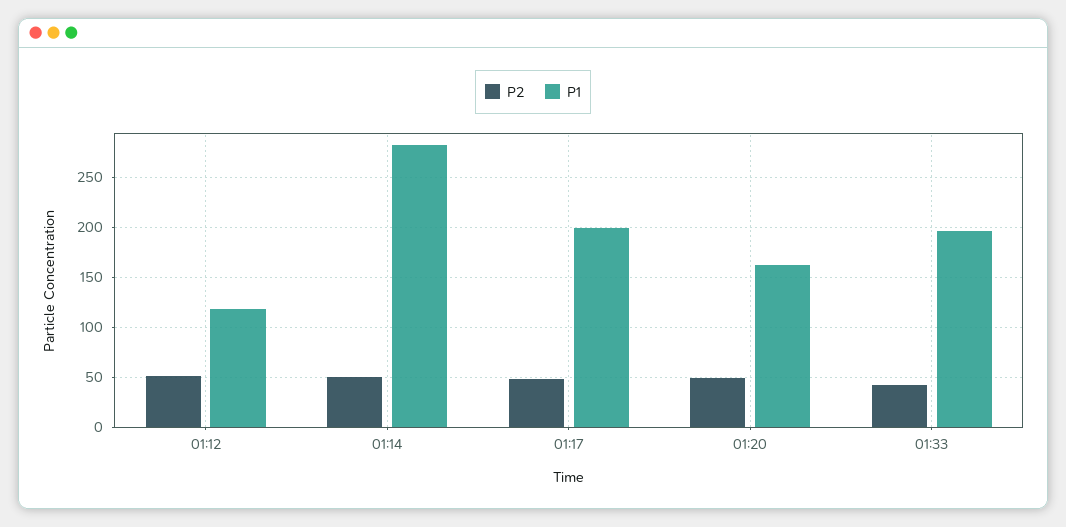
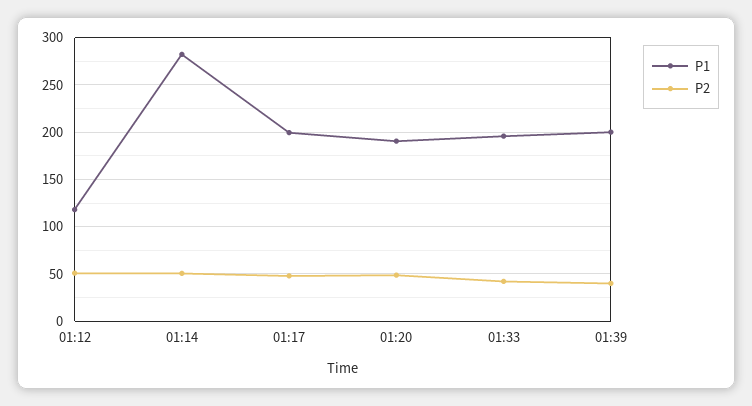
P1, 01:20: 160 -> 190
P1, 01:39: none -> 200
P2, 01:39: none -> 40

